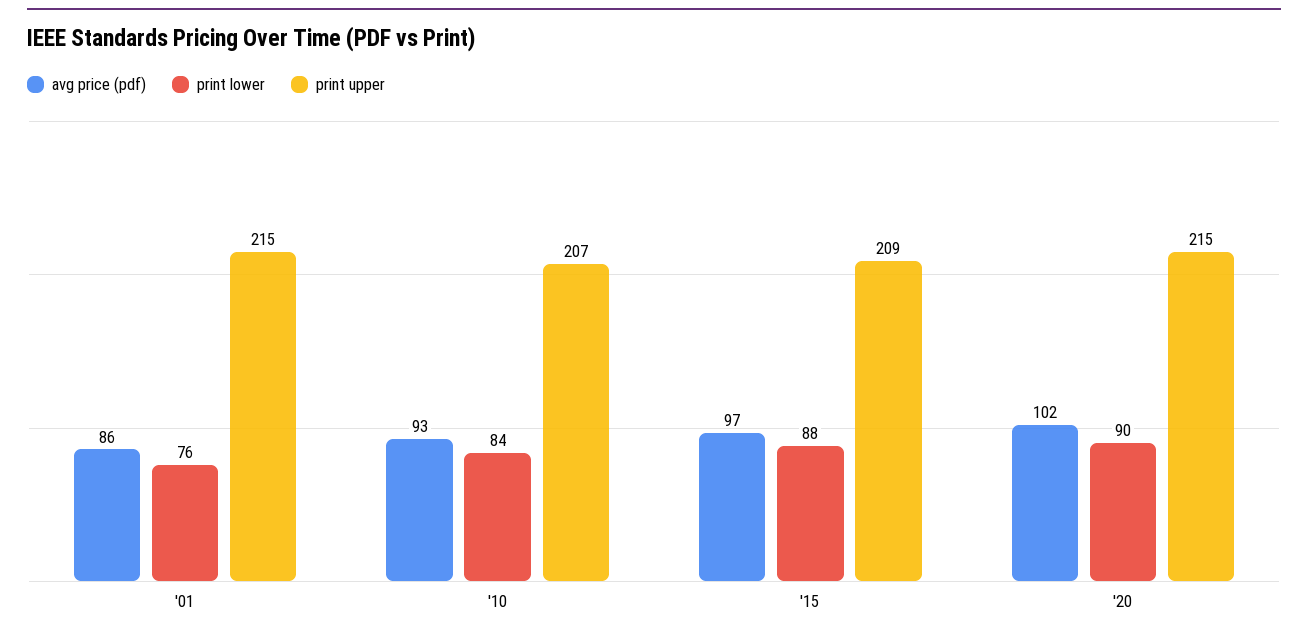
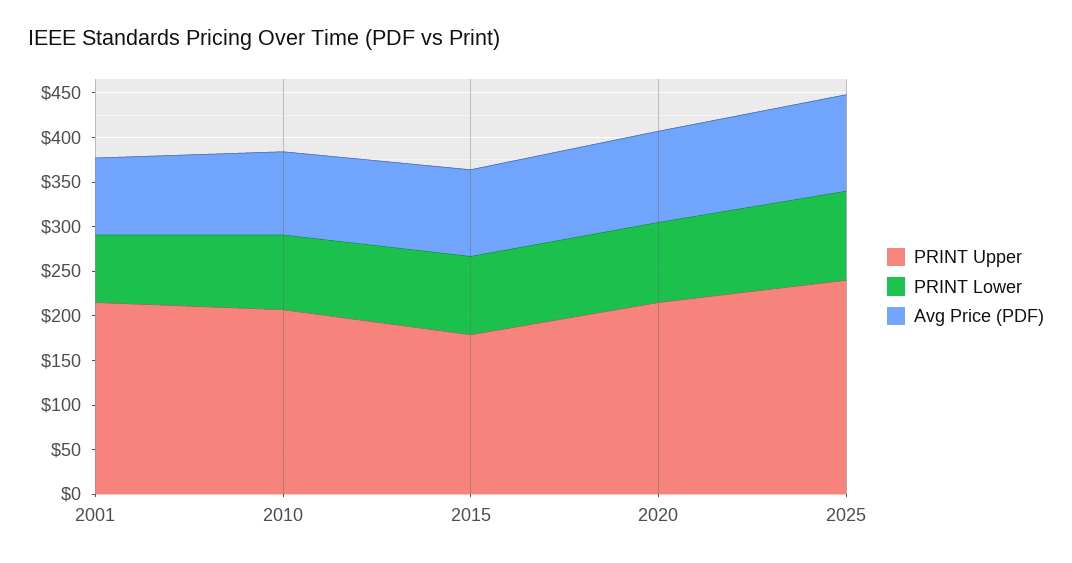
print upper, '15: 209 -> 180
print upper, 2025: none -> 240
print lower, 2025: none -> 100
avg price (pdf), 2025: none -> 110

